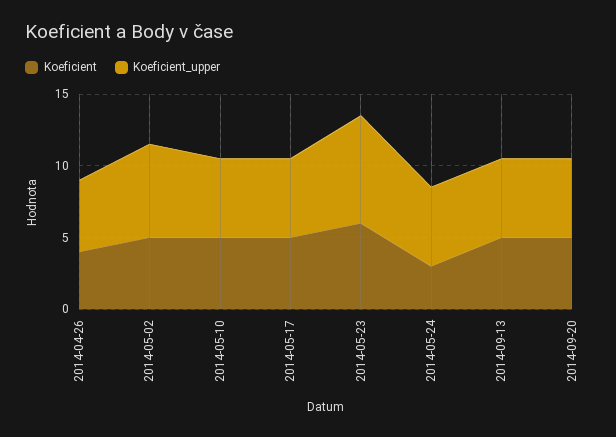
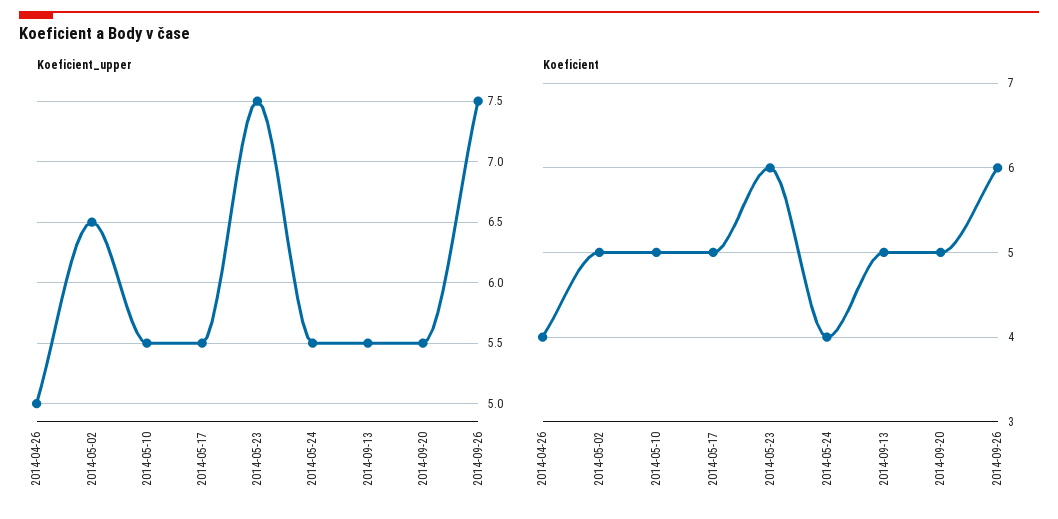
Koeficient, 2014-05-24: 3 -> 4
Koeficient_upper, 2014-09-26: none -> 7.5
Koeficient, 2014-09-26: none -> 6

